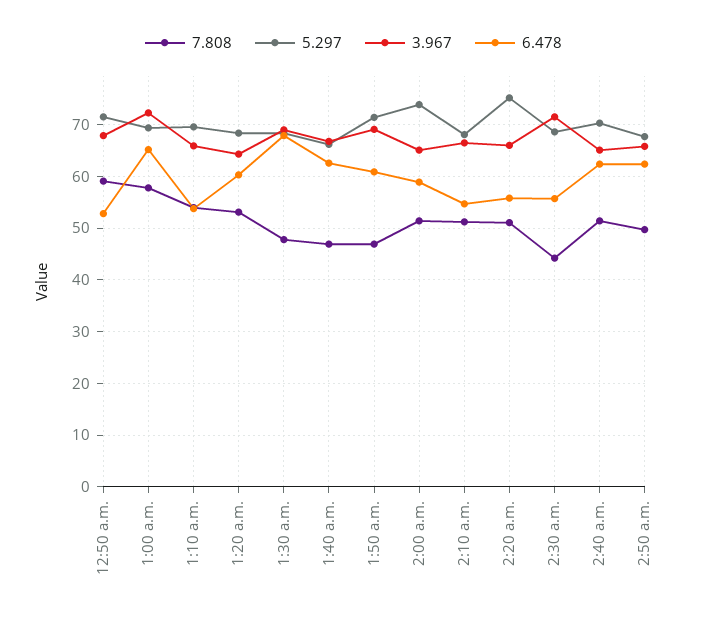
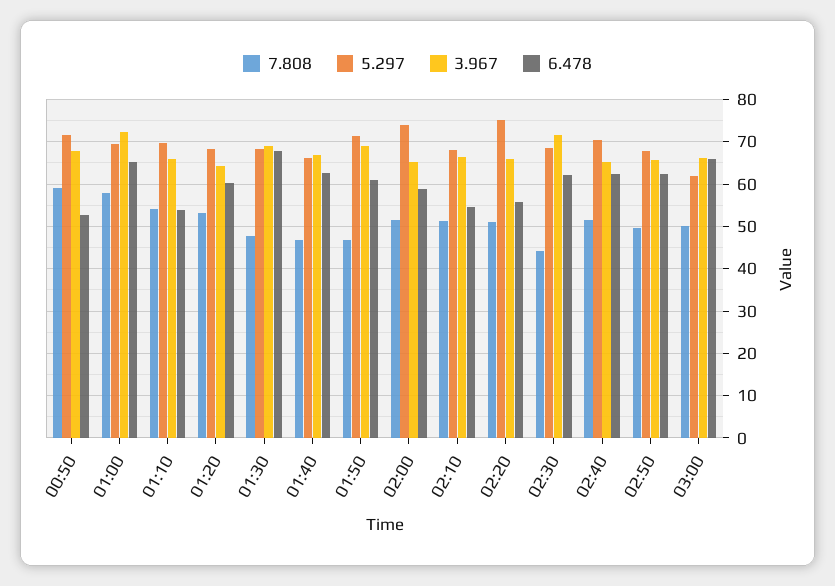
6.478, 2:30 a.m.: 56 -> 62
7.808, 03:00: none -> 50
5.297, 03:00: none -> 62
3.967, 03:00: none -> 66
6.478, 03:00: none -> 66

